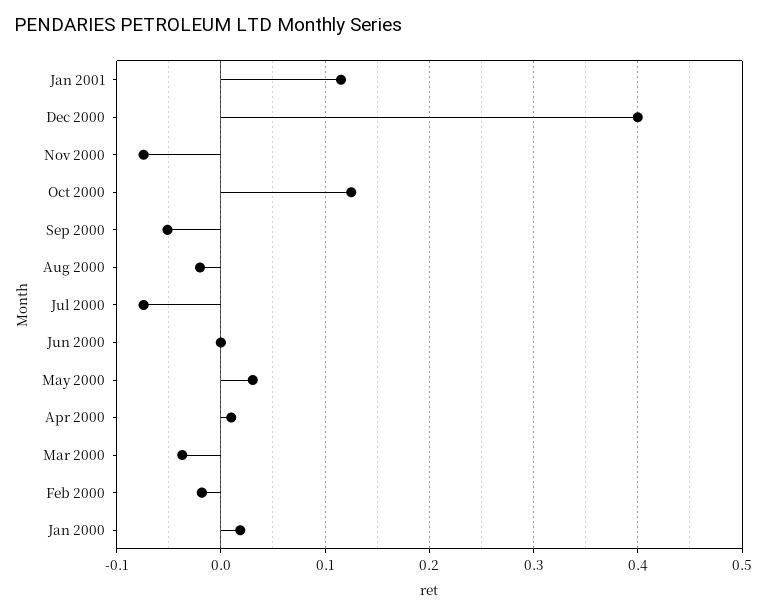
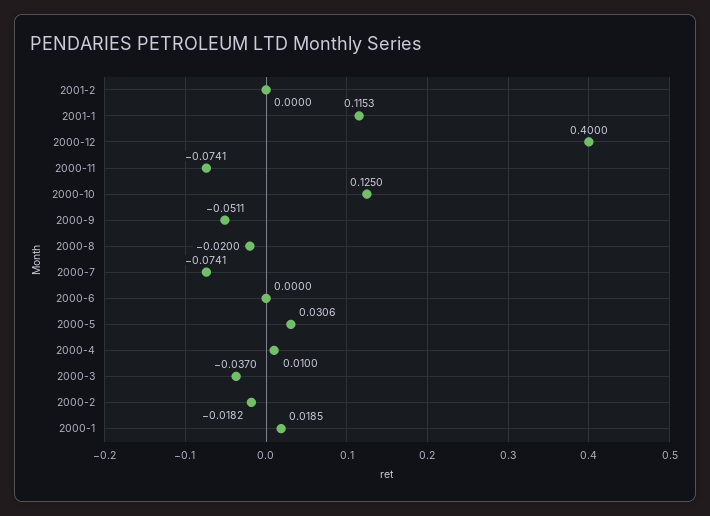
2001-2: none -> 0

